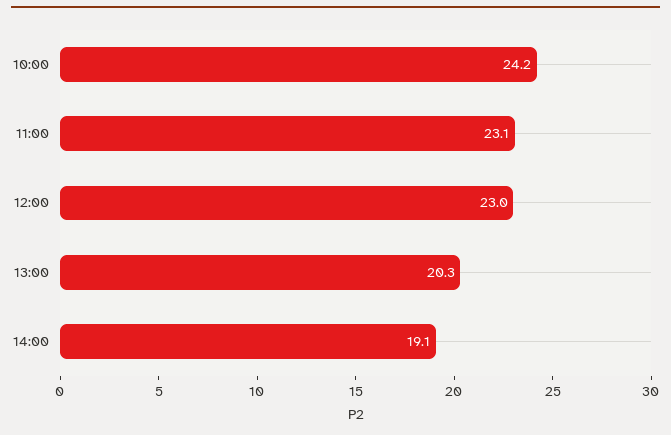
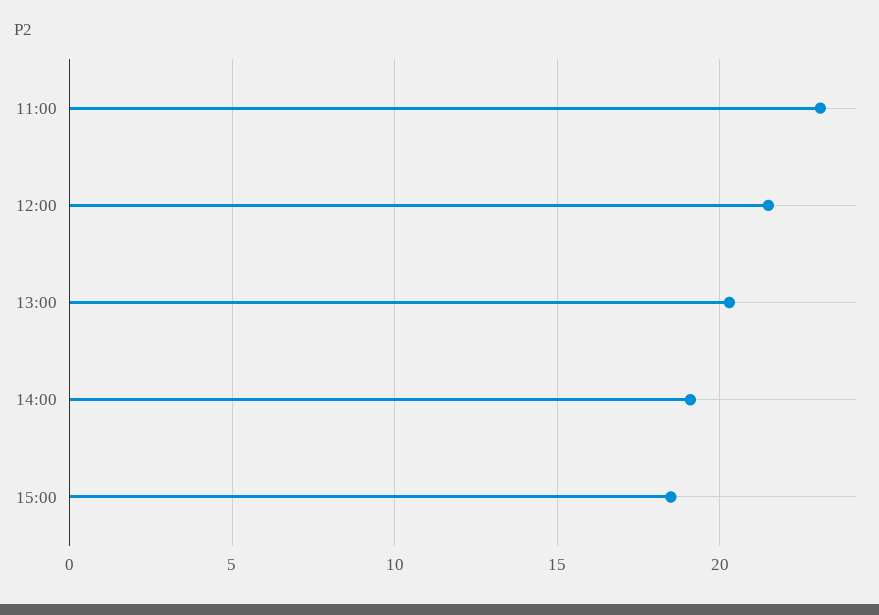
10:00: 24.2 -> none
12:00: 23 -> 21.5
15:00: none -> 18.5

